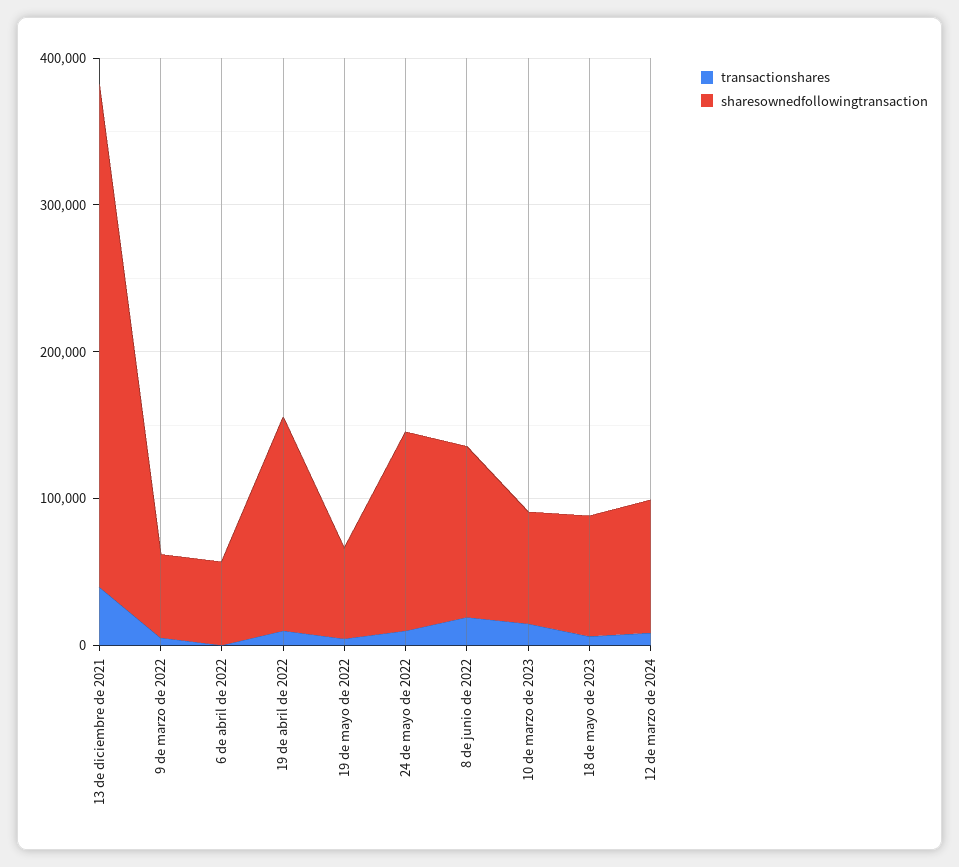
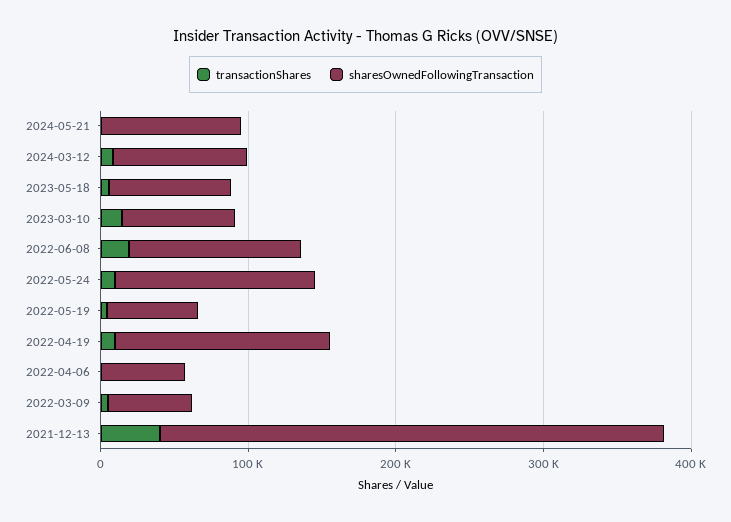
transactionshares, 2024-05-21: none -> 0
sharesownedfollowingtransaction, 2024-05-21: none -> 100000

